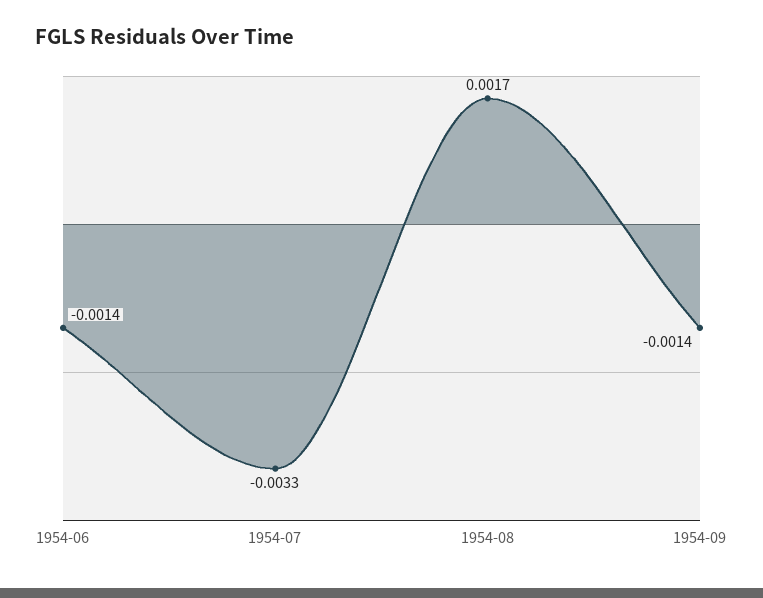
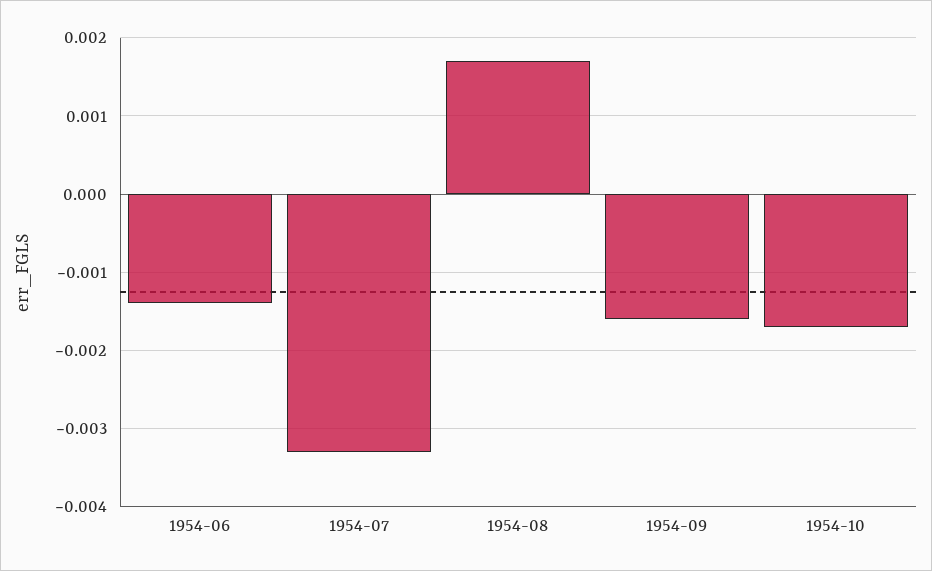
1954-09: -0.0014 -> -0.0016
1954-10: none -> -0.0017

